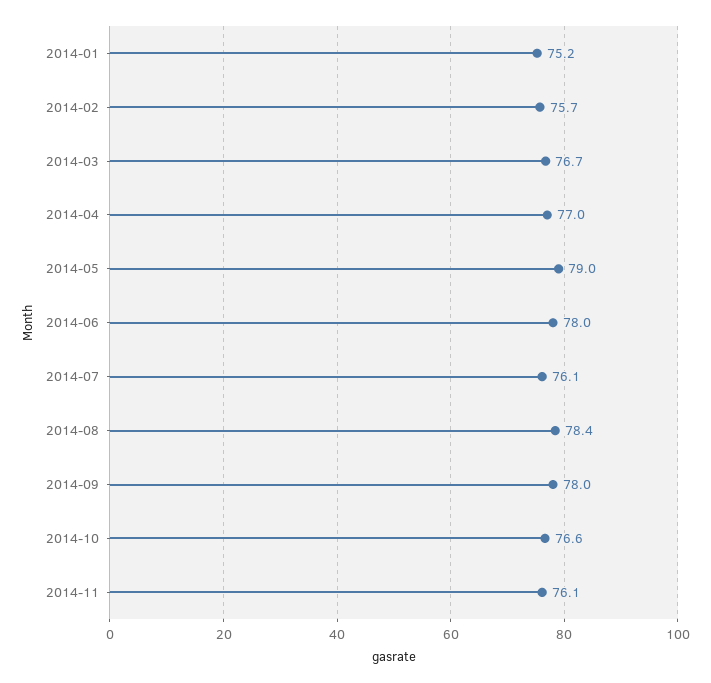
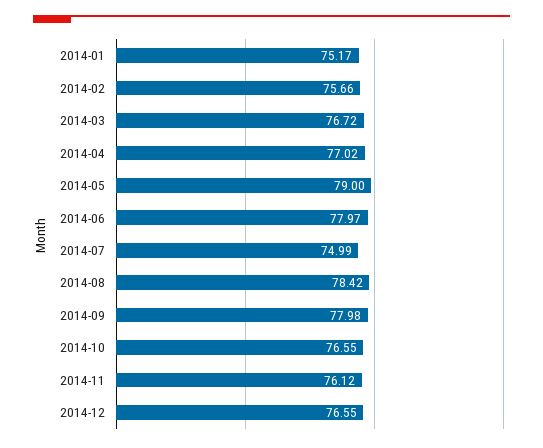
2014-07: 76.1 -> 74.99
2014-12: none -> 76.55

